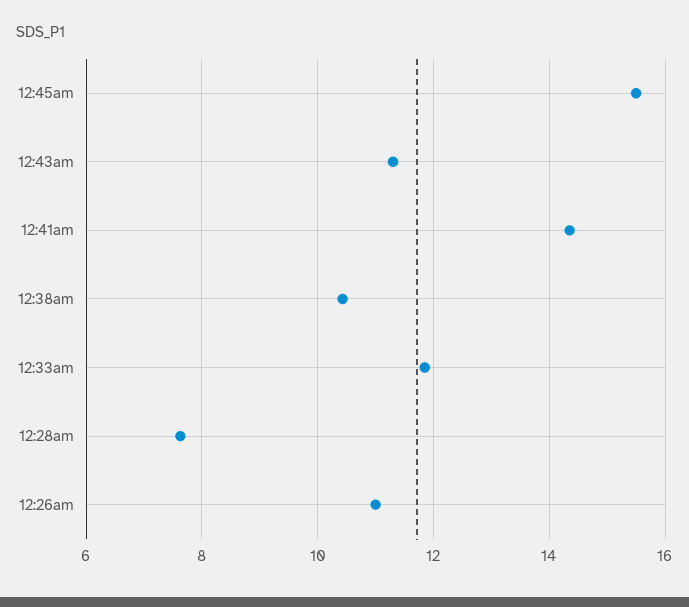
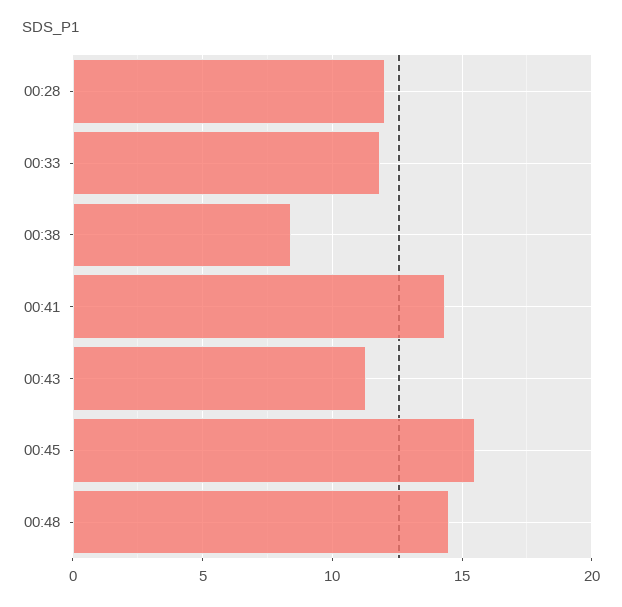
12:38am: 10.4 -> 8.5
12:28am: 7.6 -> 12
12:26am: 11 -> none
00:48: none -> 14.5

